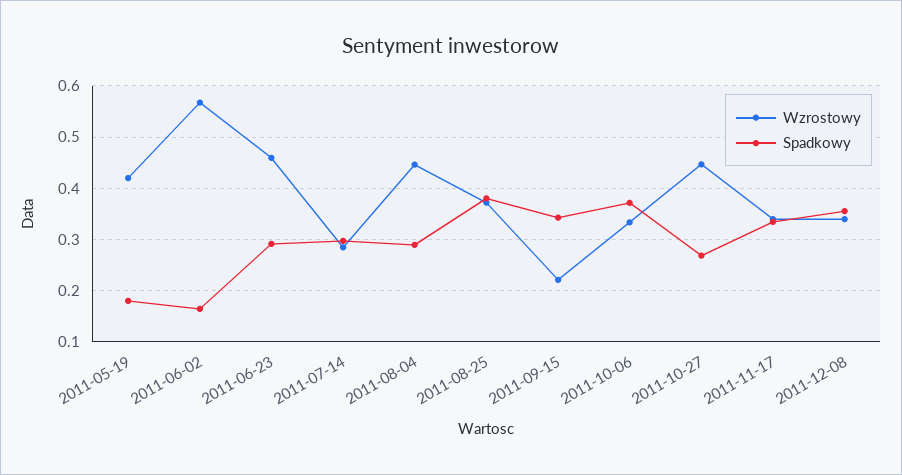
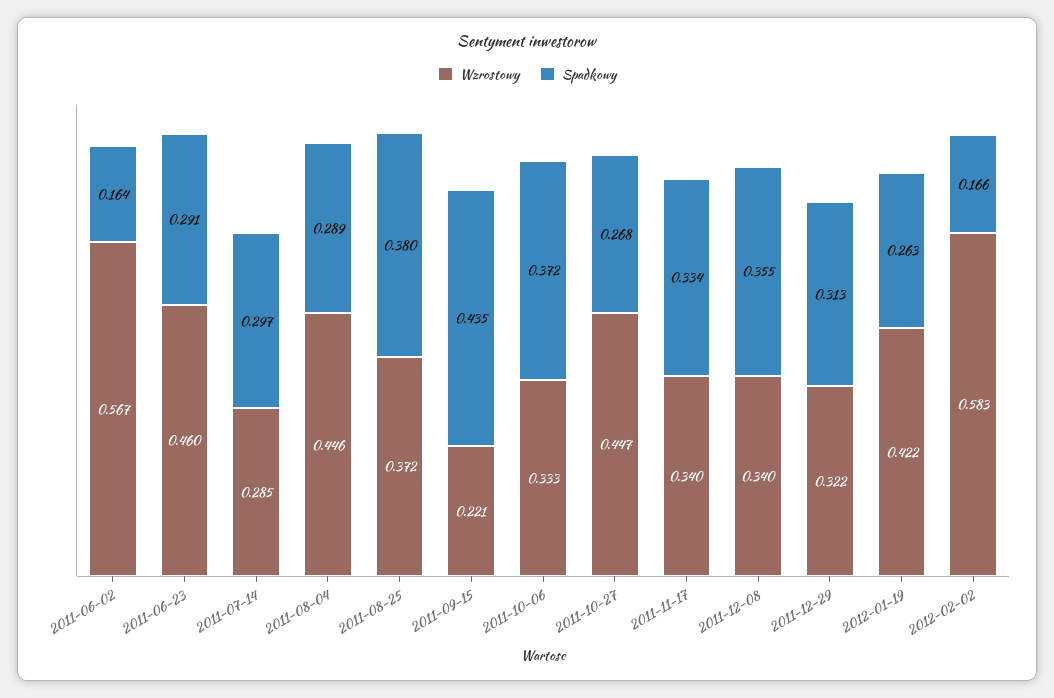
Wzrostowy, 2011-05-19: 0.42 -> none
Spadkowy, 2011-05-19: 0.18 -> none
Spadkowy, 2011-09-15: 0.34 -> 0.435
Wzrostowy, 2011-12-29: none -> 0.322
Spadkowy, 2011-12-29: none -> 0.313
Wzrostowy, 2012-01-19: none -> 0.422
Spadkowy, 2012-01-19: none -> 0.263
Wzrostowy, 2012-02-02: none -> 0.583
Spadkowy, 2012-02-02: none -> 0.166

